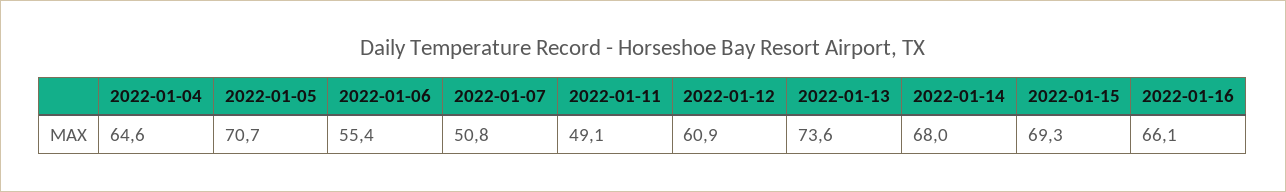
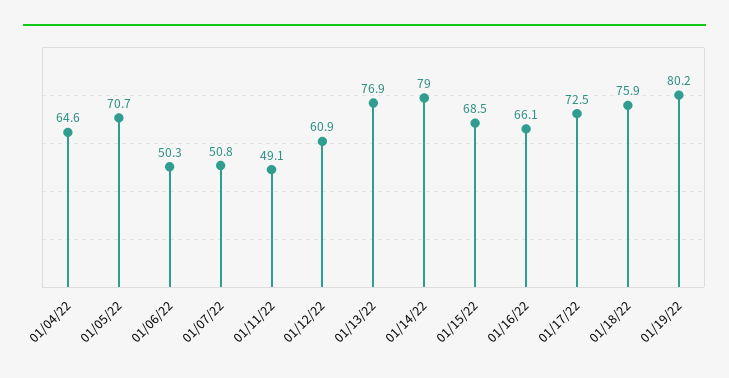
2022-01-06: 55.4 -> 50.3
2022-01-13: 73.6 -> 76.9
2022-01-14: 68 -> 79
2022-01-15: 69.3 -> 68.5
01/17/22: none -> 72.5
01/18/22: none -> 75.9
01/19/22: none -> 80.2

